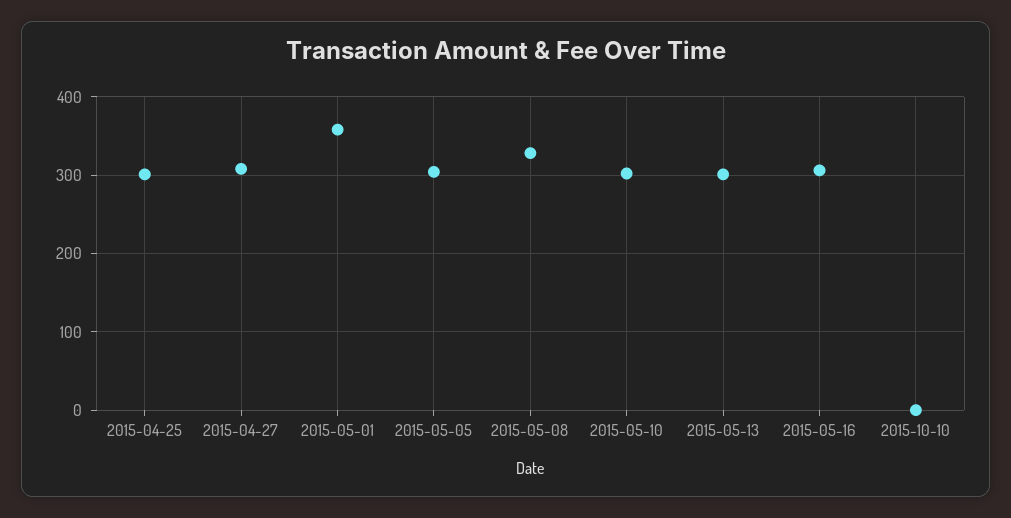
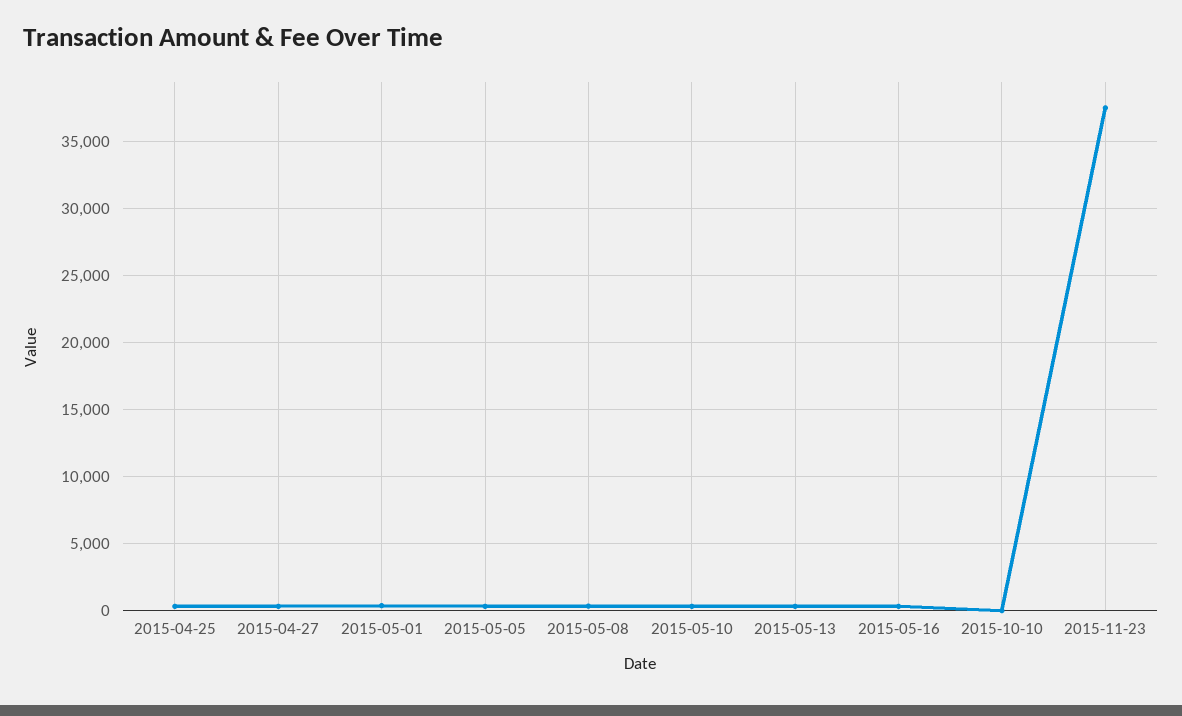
2015-11-23: none -> 37500

